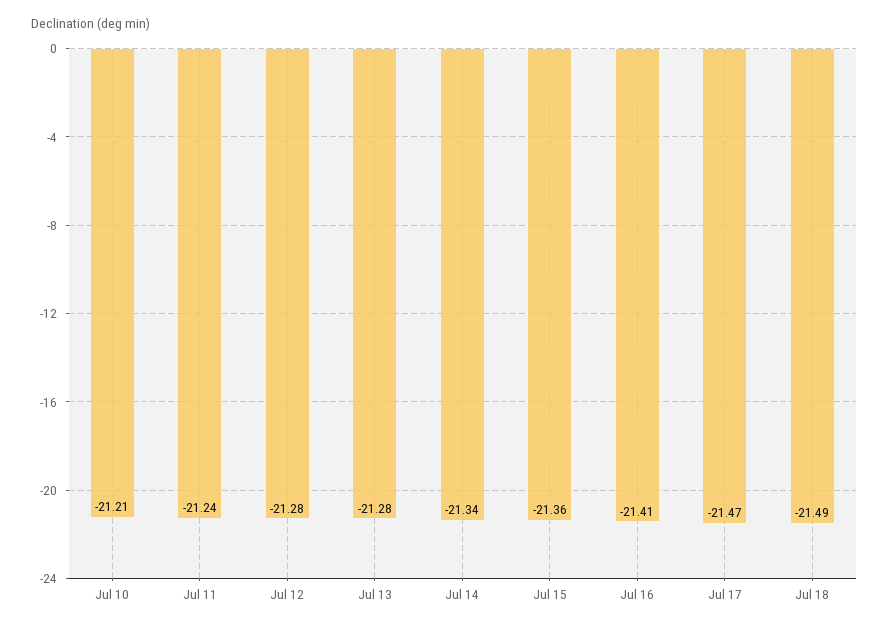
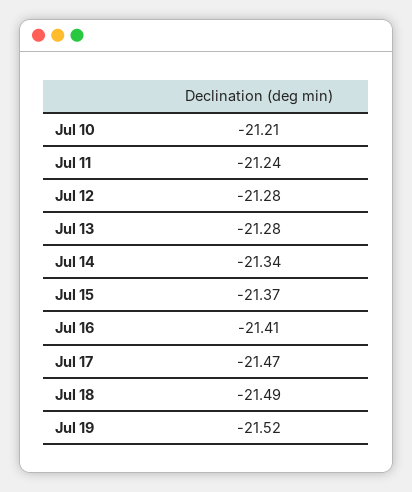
Jul 15: -21.36 -> -21.37
Jul 19: none -> -21.52

